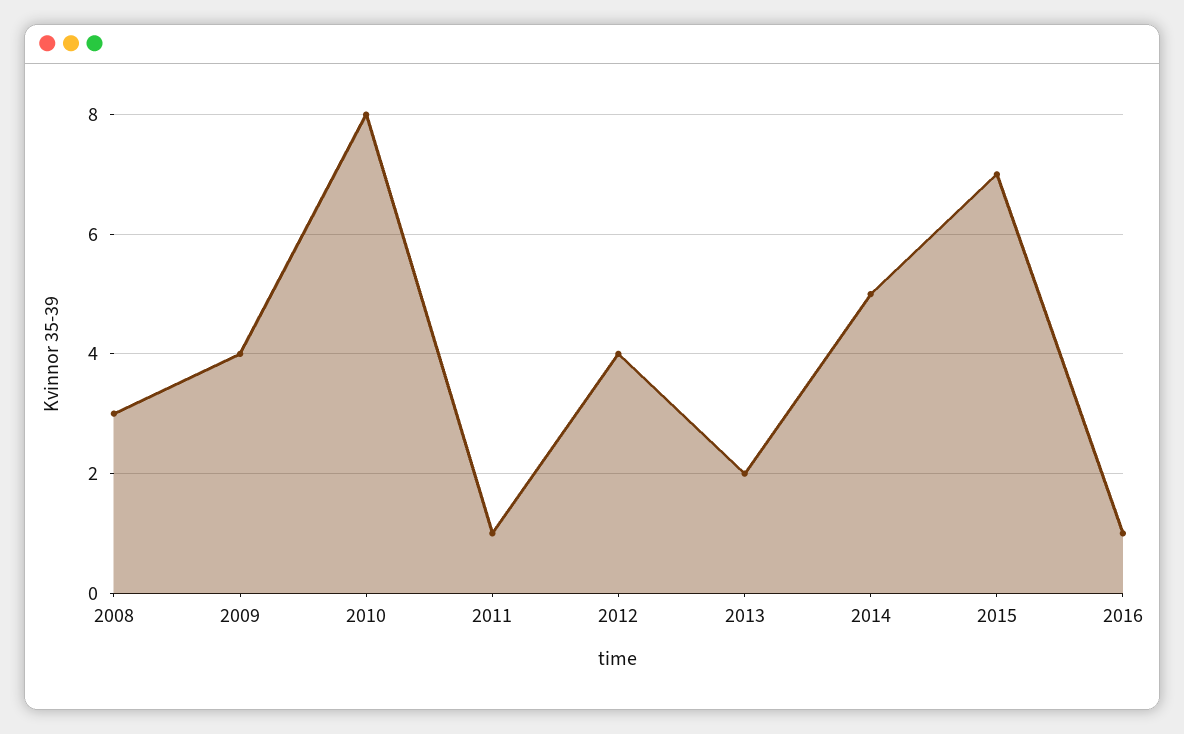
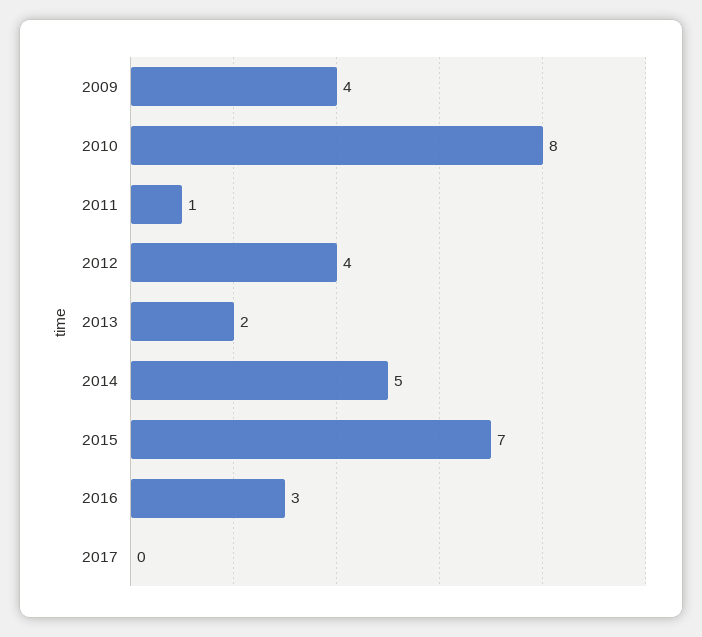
2008: 3 -> none
2016: 1 -> 3
2017: none -> 0

